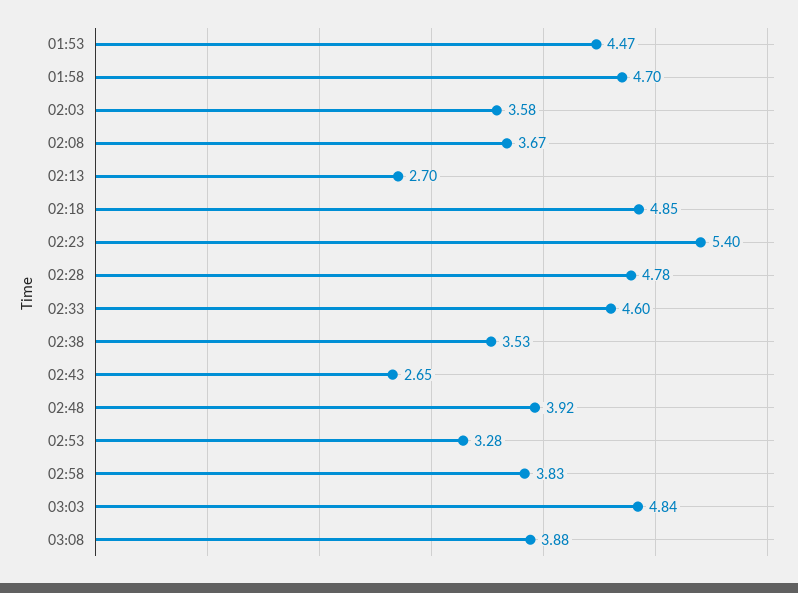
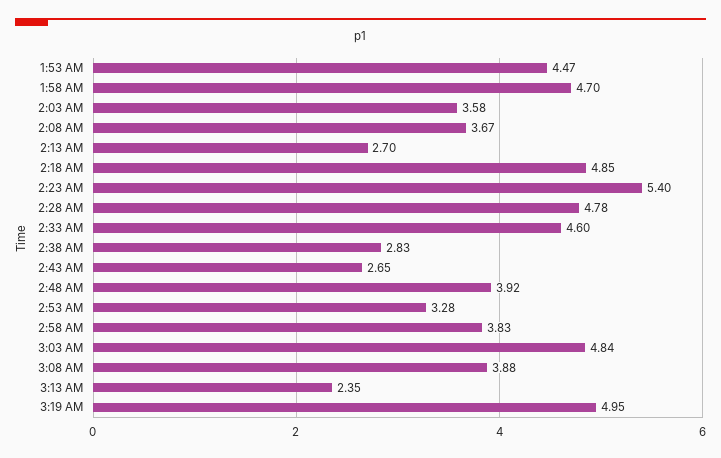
02:38: 3.53 -> 2.83
3:13 AM: none -> 2.35
3:19 AM: none -> 4.95

